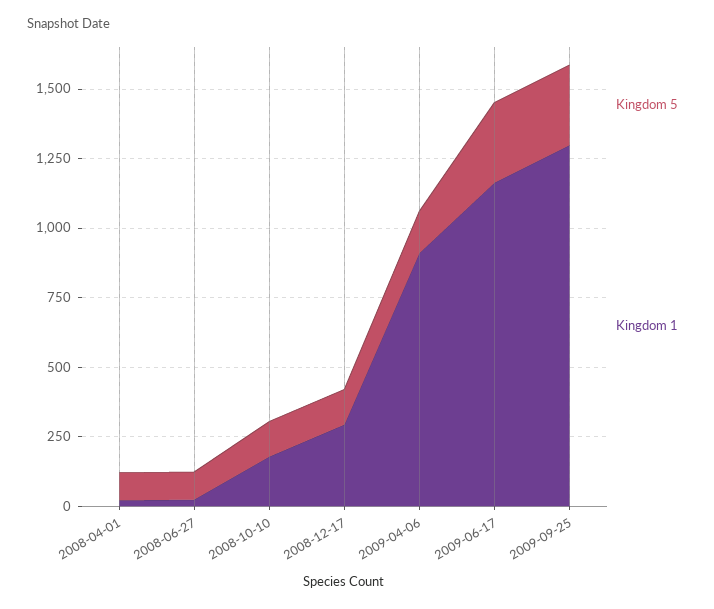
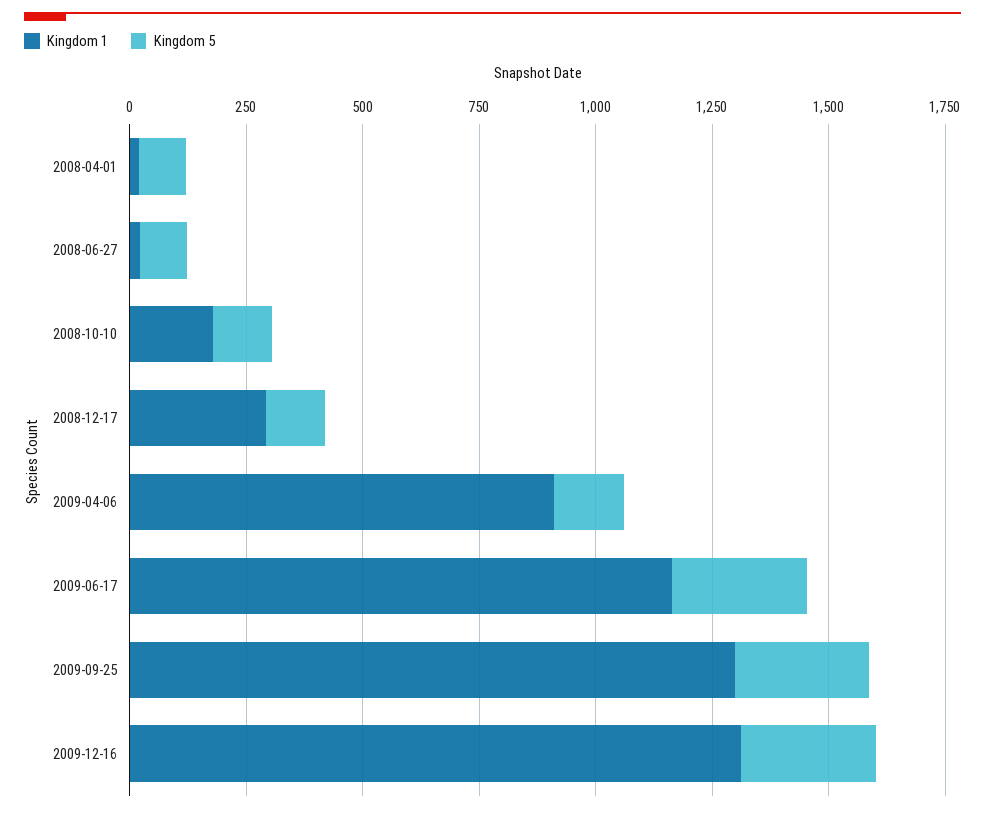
Kingdom 1, 2009-12-16: none -> 1300
Kingdom 5, 2009-12-16: none -> 300

